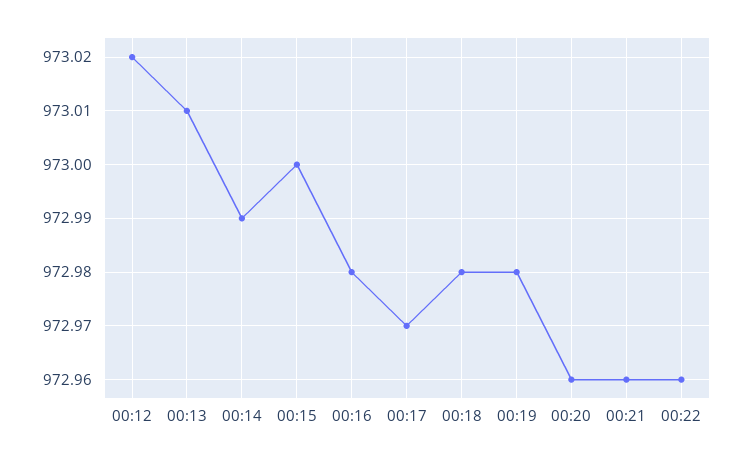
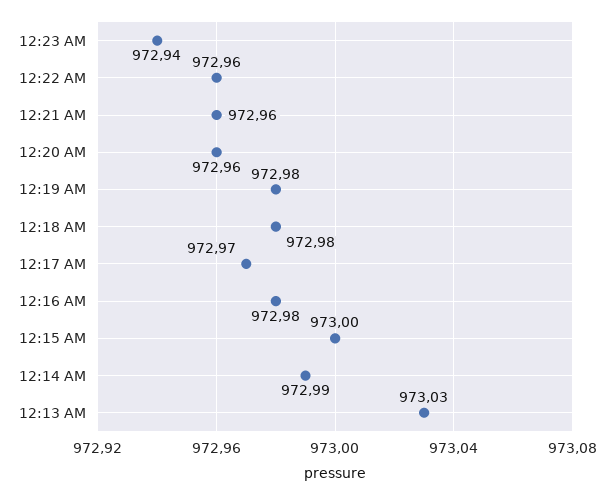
00:12: 973.02 -> none
00:13: 973.01 -> 973.03
12:23 AM: none -> 972.94

